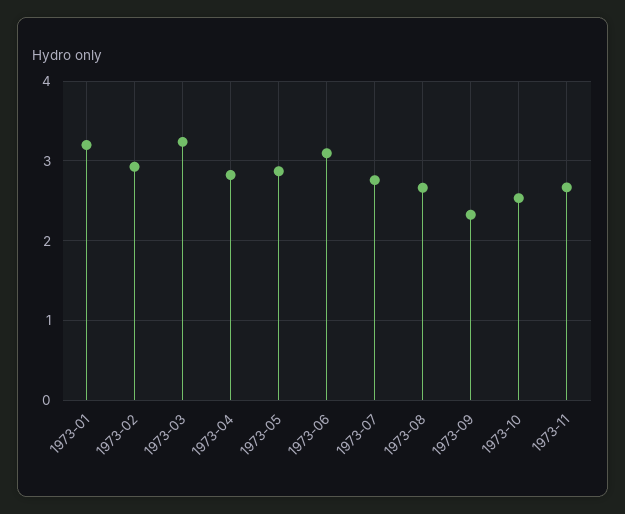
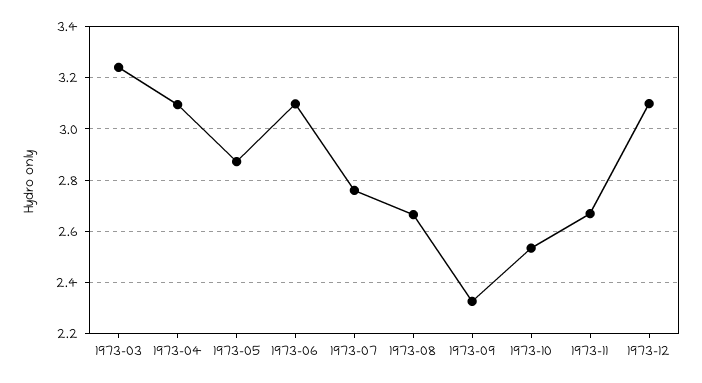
1973-01: 3.2 -> none
1973-02: 2.9 -> none
1973-04: 2.8 -> 3.1
1973-12: none -> 3.1

